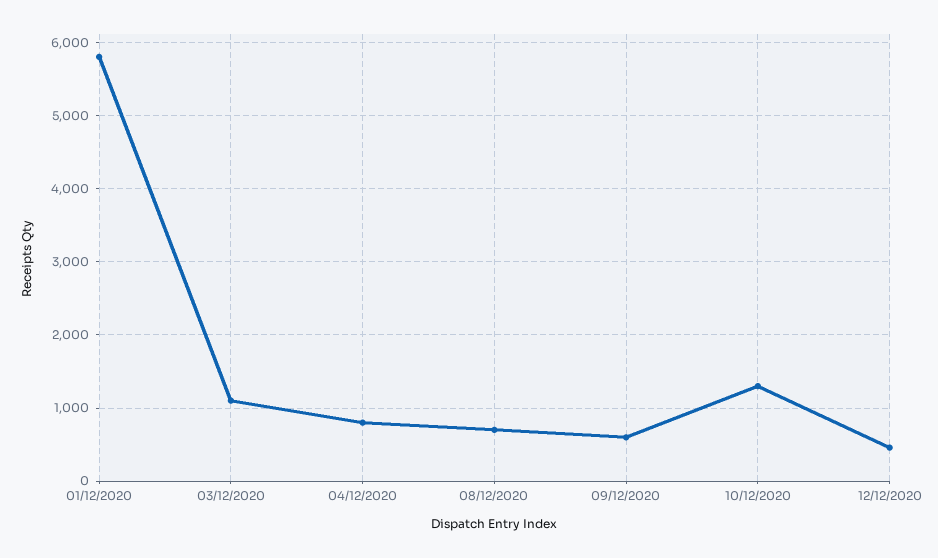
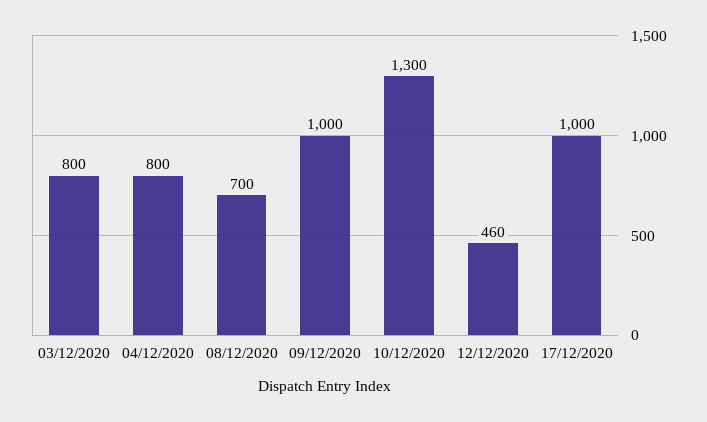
01/12/2020: 5800 -> none
03/12/2020: 1100 -> 800
09/12/2020: 600 -> 1000
17/12/2020: none -> 1000

